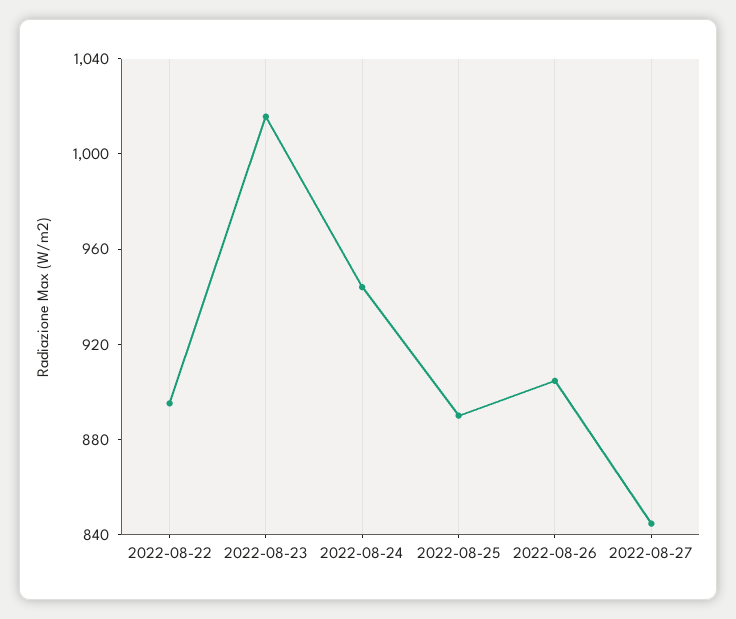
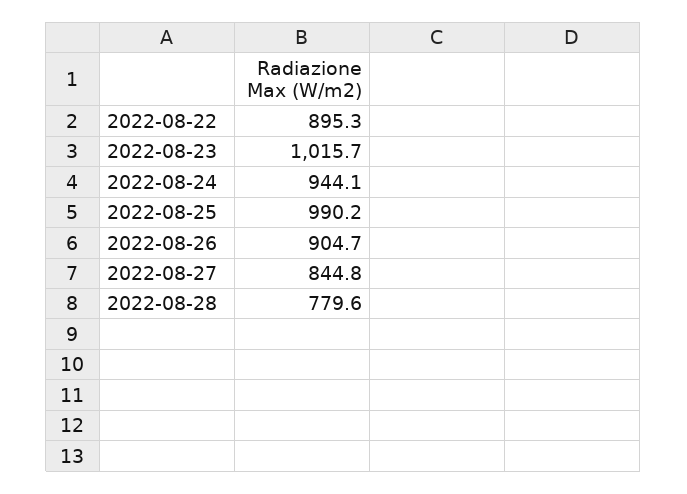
2022-08-25: 890 -> 990.2
2022-08-28: none -> 779.6

